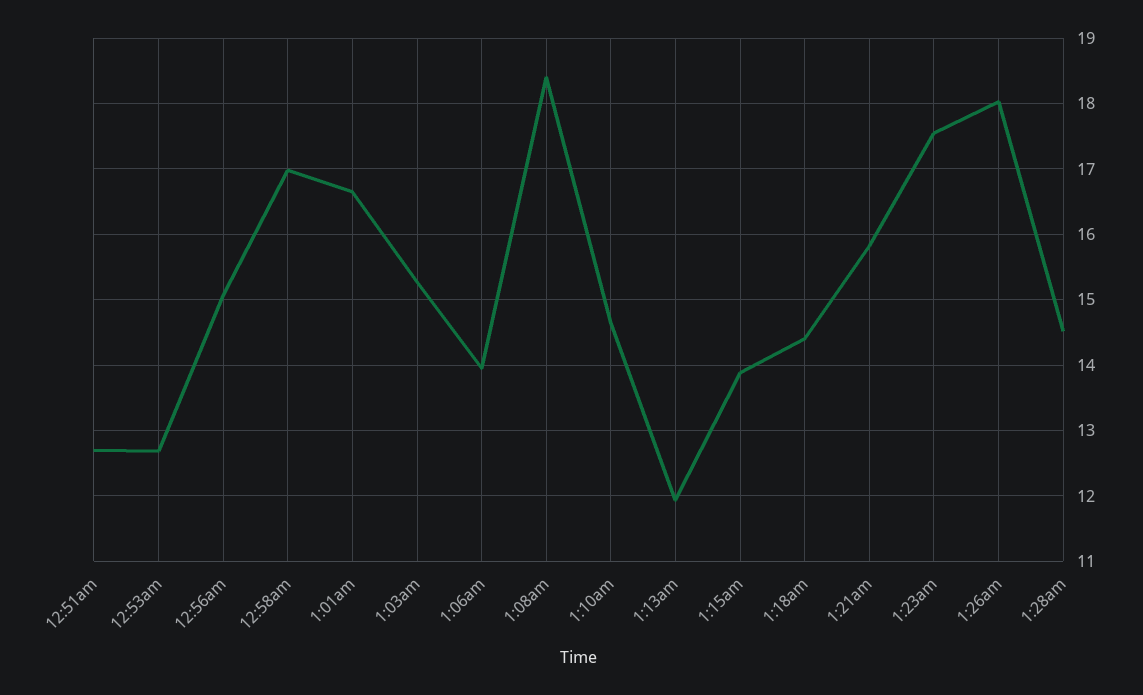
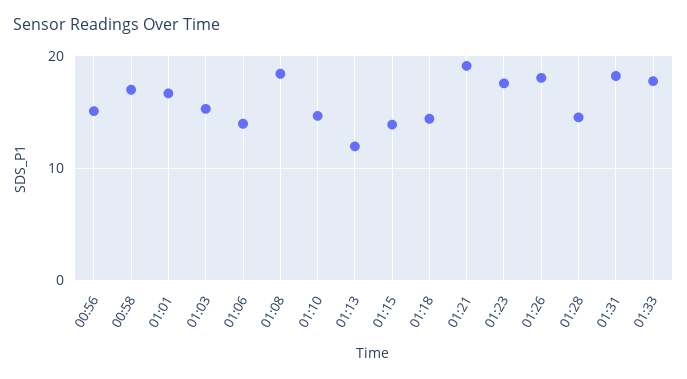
12:51am: 12.7 -> none
12:53am: 12.7 -> none
1:21am: 15.8 -> 19
01:31: none -> 18
01:33: none -> 18

